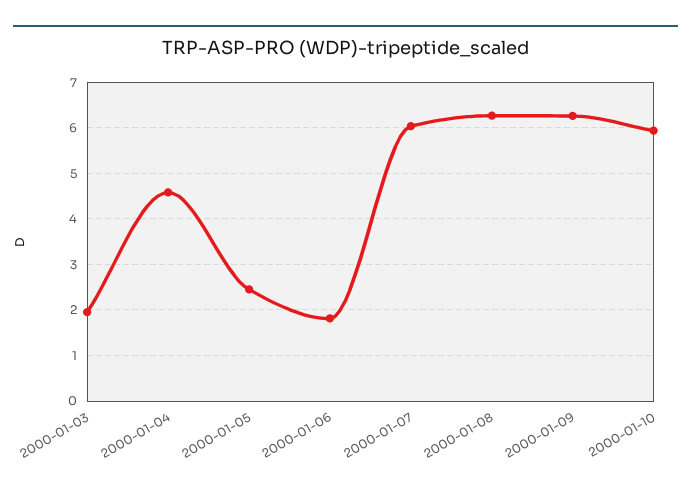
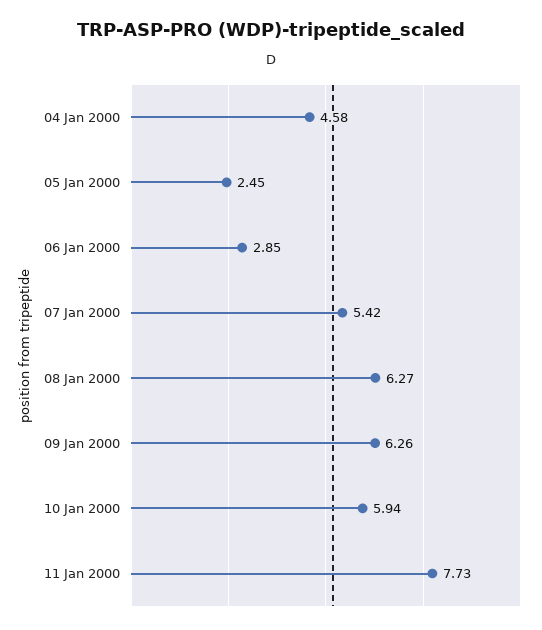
2000-01-03: 2 -> none
2000-01-06: 1.8 -> 2.85
2000-01-07: 6 -> 5.42
11 Jan 2000: none -> 7.73

